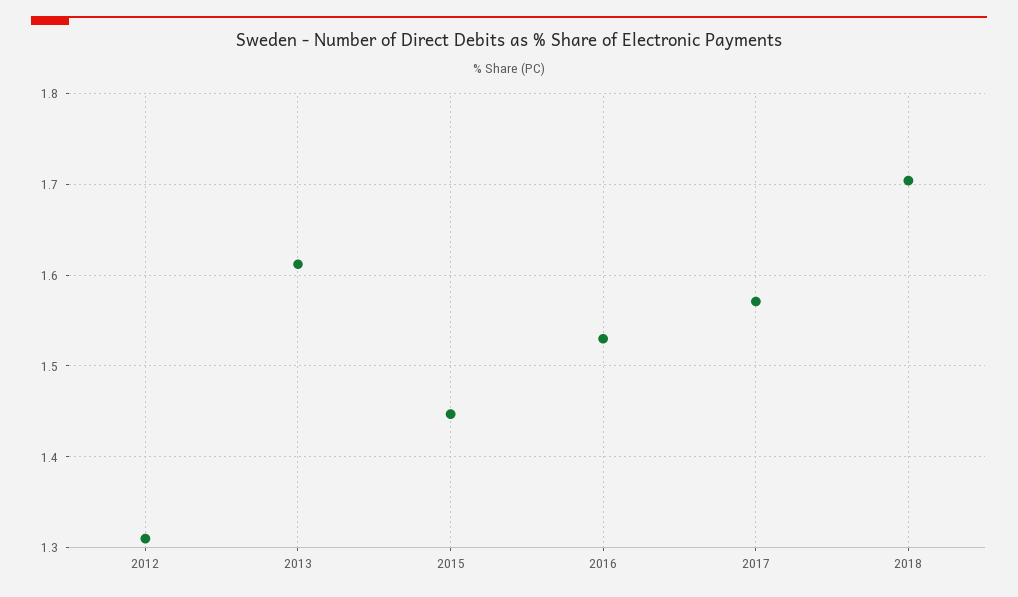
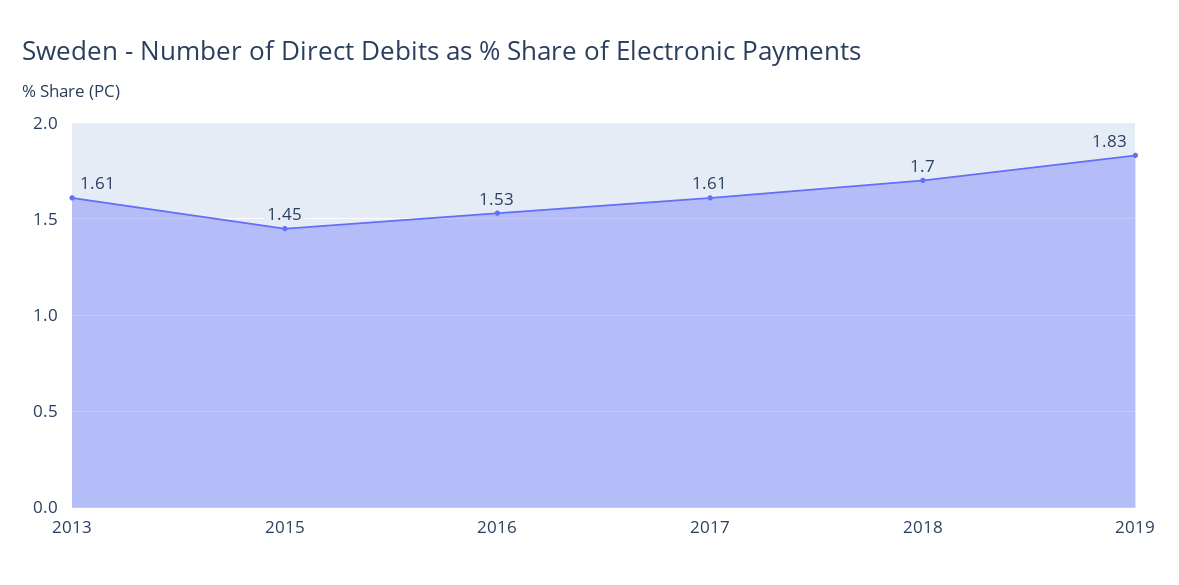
2012: 1.31 -> none
2017: 1.57 -> 1.61
2019: none -> 1.83

